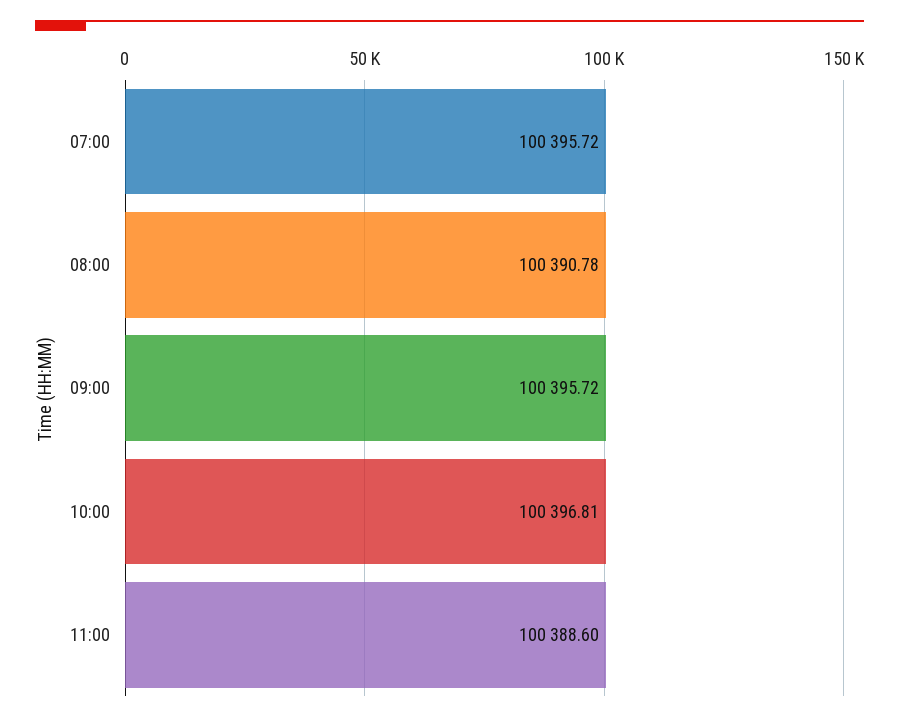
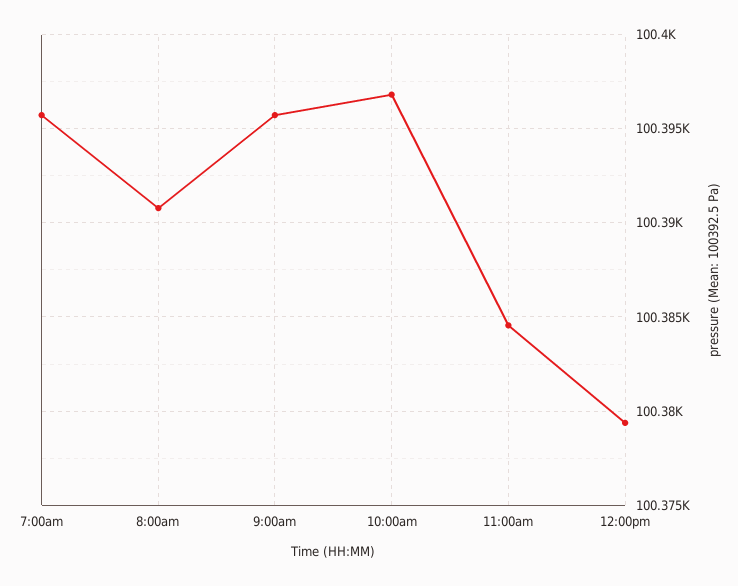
11:00: 100388.6 -> 100384.5
12:00pm: none -> 100379.5

